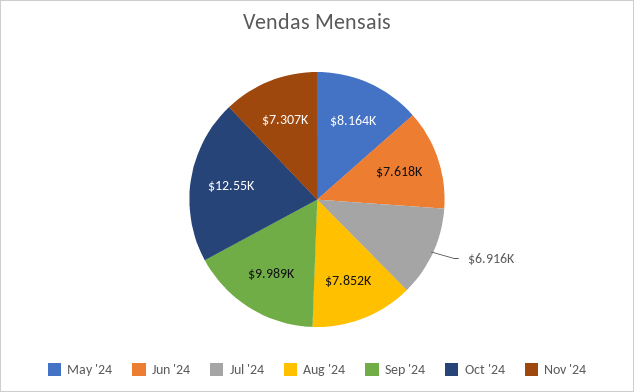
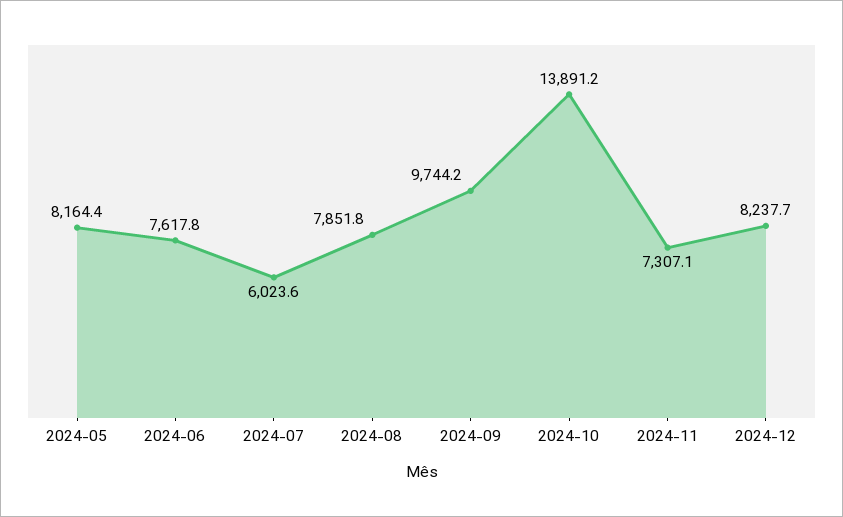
Jul '24: 6916 -> 6023.6
Sep '24: 9989 -> 9744.2
Oct '24: 12550 -> 13891.2
2024-12: none -> 8237.7

